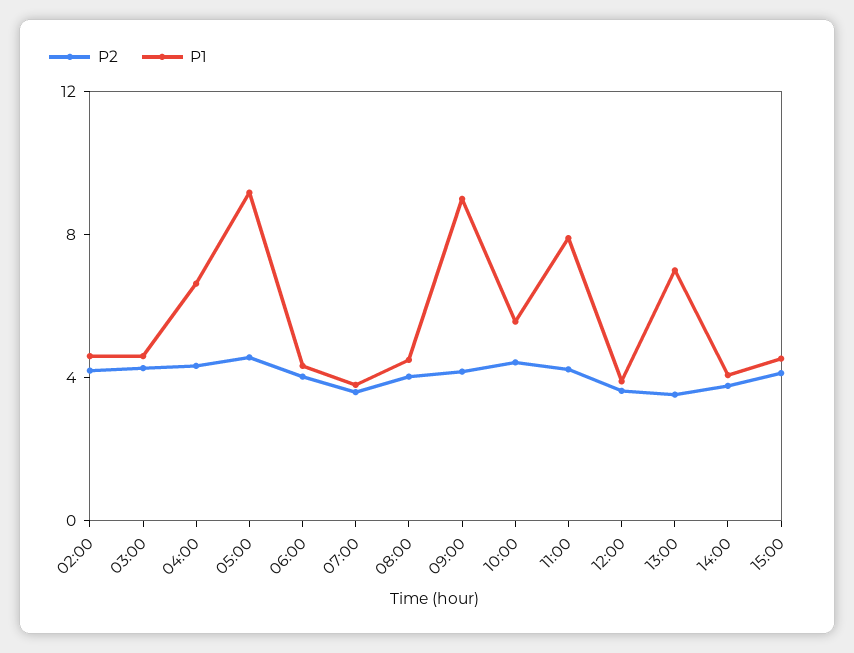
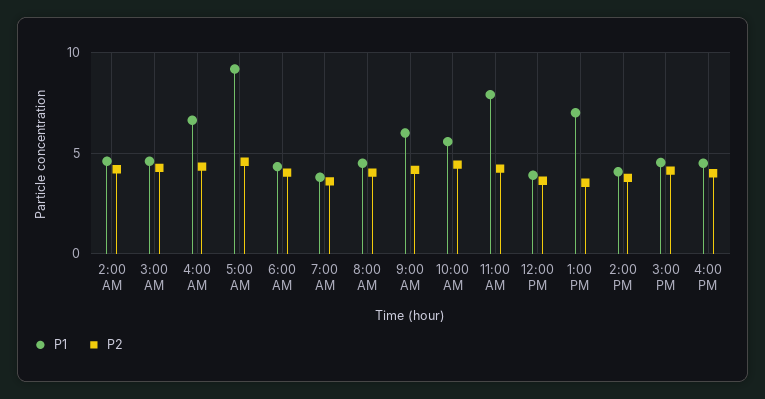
P1, 09:00: 9 -> 6
P1, 4:00 PM: none -> 4.5
P2, 4:00 PM: none -> 4

